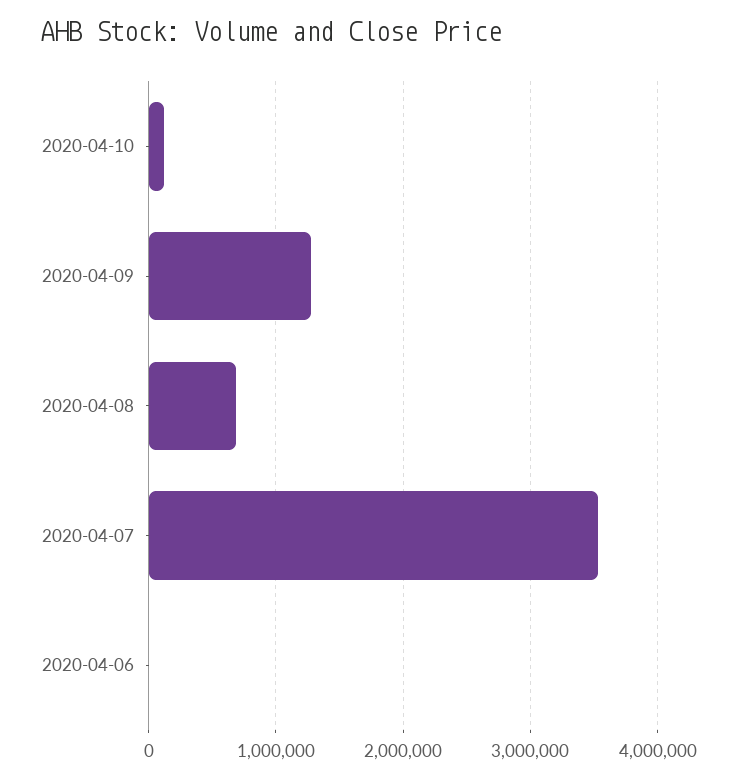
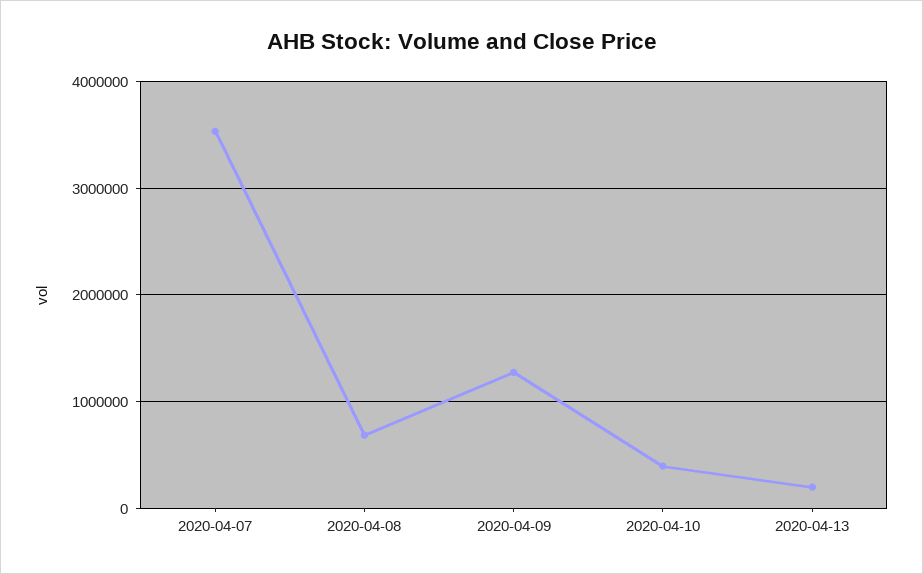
2020-04-10: 100000 -> 400000
2020-04-06: 0 -> none
2020-04-13: none -> 200000

